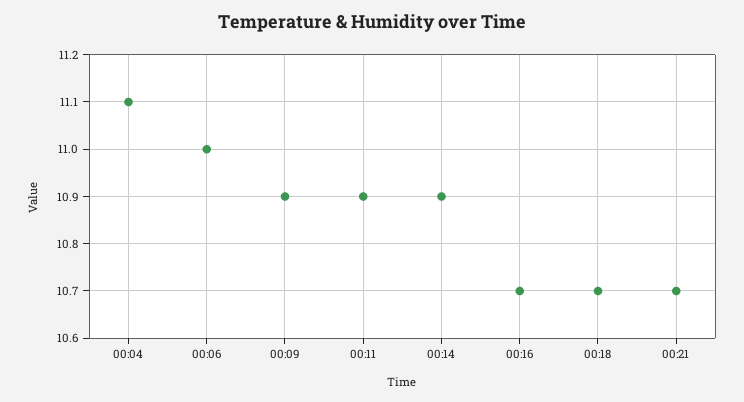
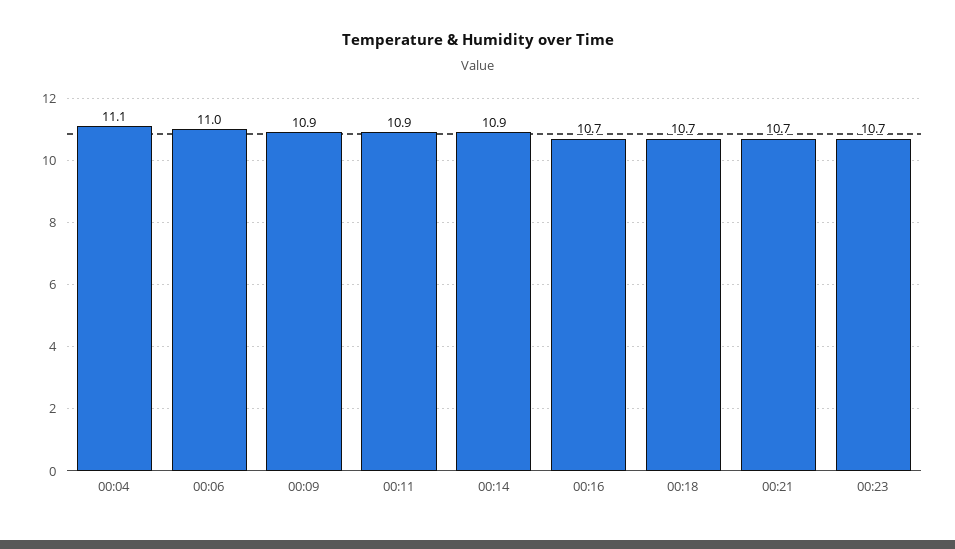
00:23: none -> 10.7

